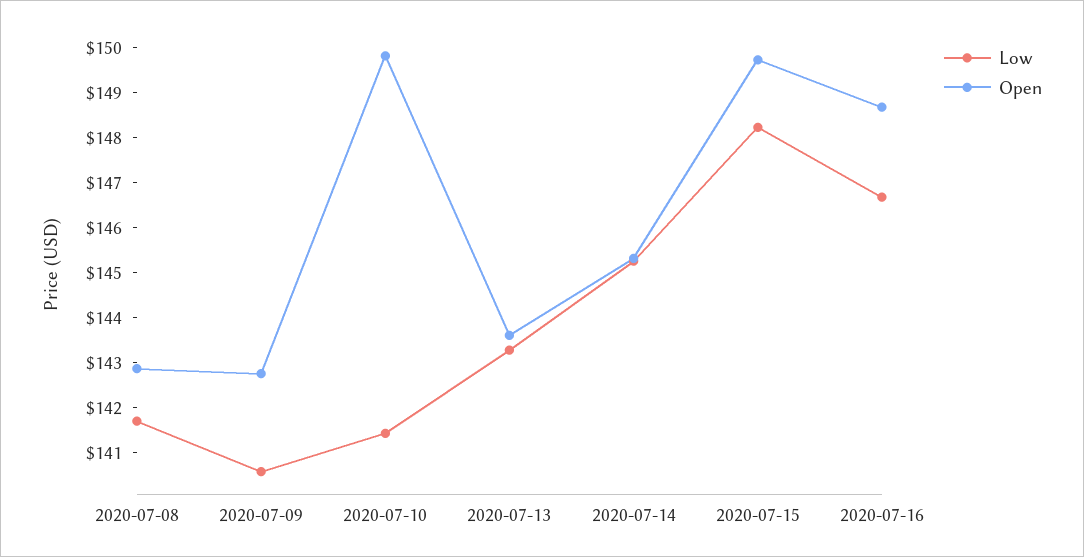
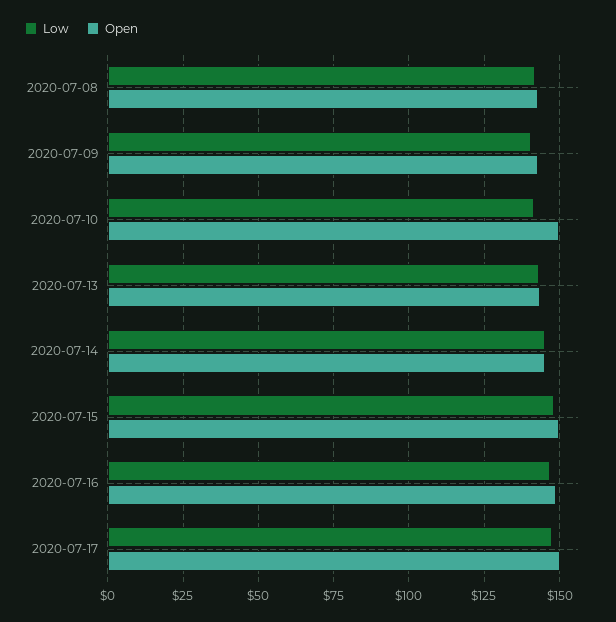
Low, 2020-07-17: none -> 147.5
Open, 2020-07-17: none -> 150

